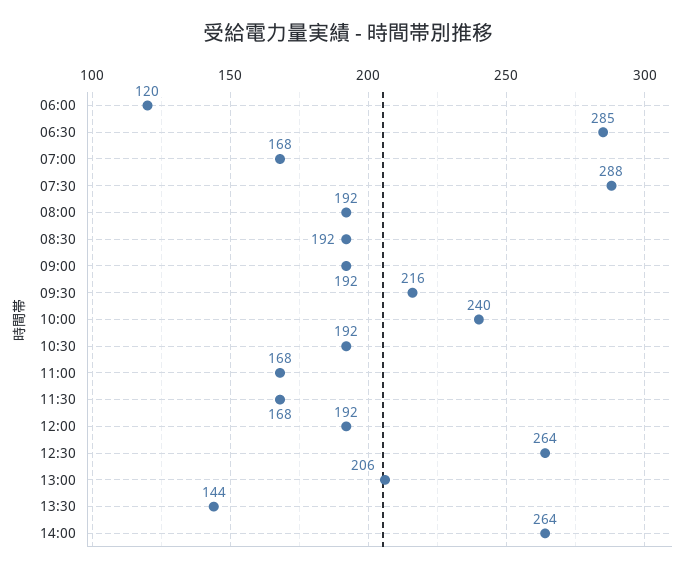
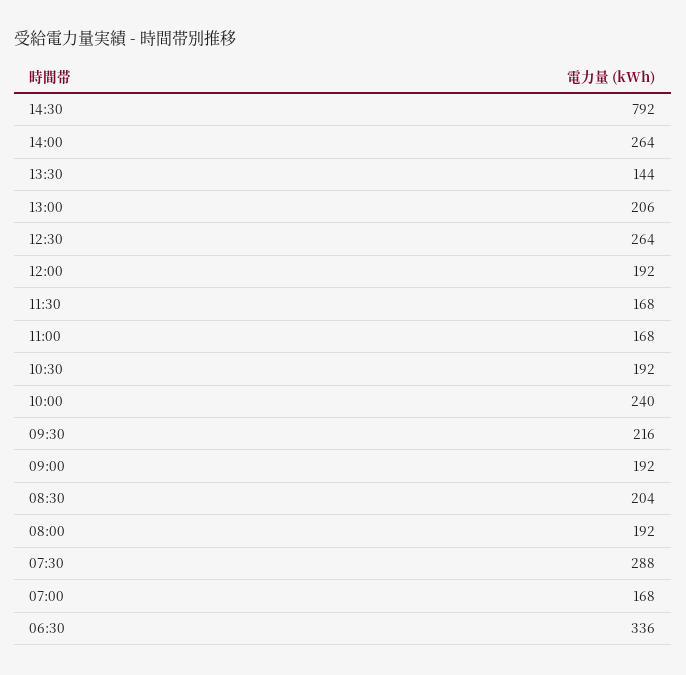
06:00: 120 -> none
06:30: 285 -> 336
08:30: 192 -> 204
14:30: none -> 792

